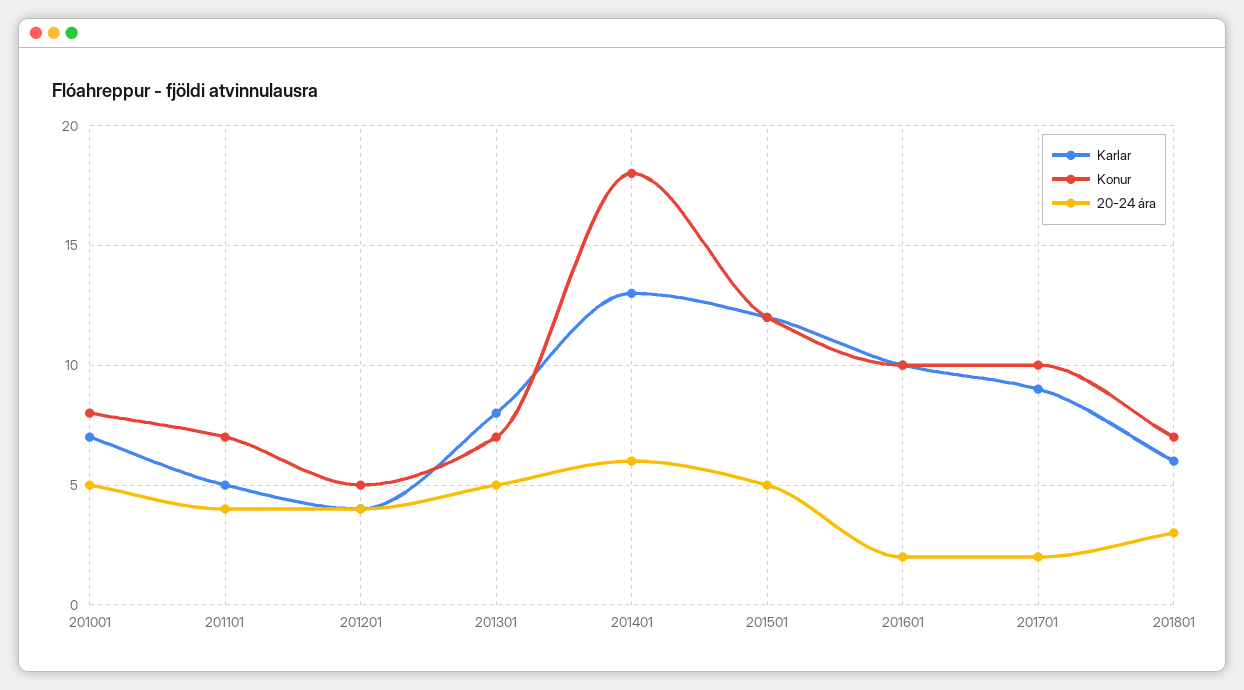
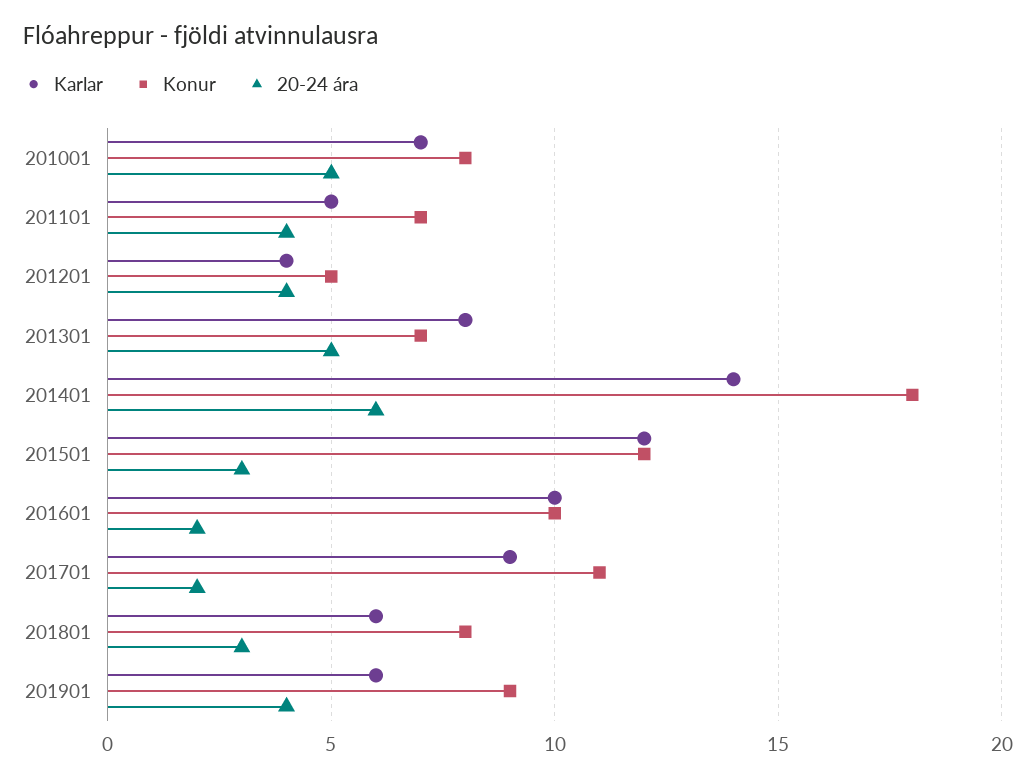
Karlar, 201401: 13 -> 14
20-24 ára, 201501: 5 -> 3
Konur, 201701: 10 -> 11
Konur, 201801: 7 -> 8
Karlar, 201901: none -> 6
Konur, 201901: none -> 9
20-24 ára, 201901: none -> 4

